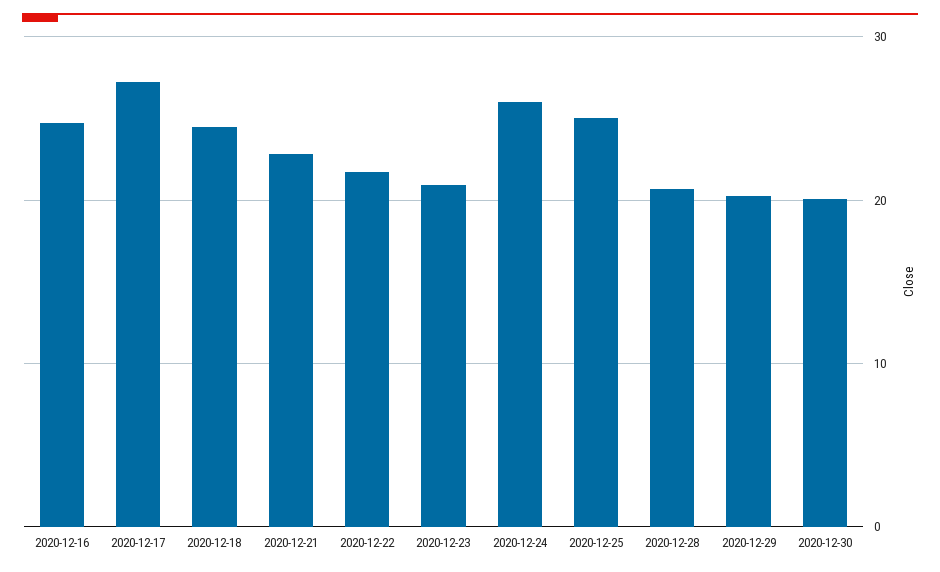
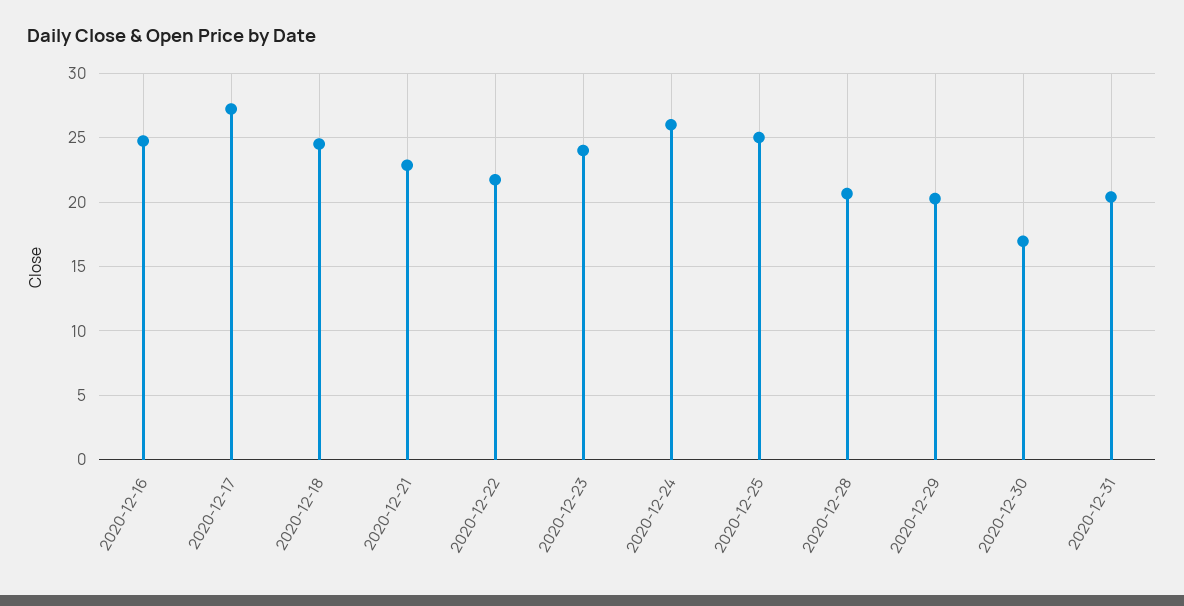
2020-12-23: 21 -> 24
2020-12-30: 20 -> 17
2020-12-31: none -> 20.5

